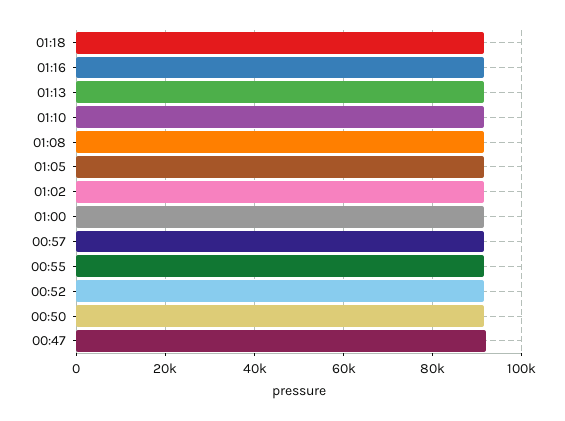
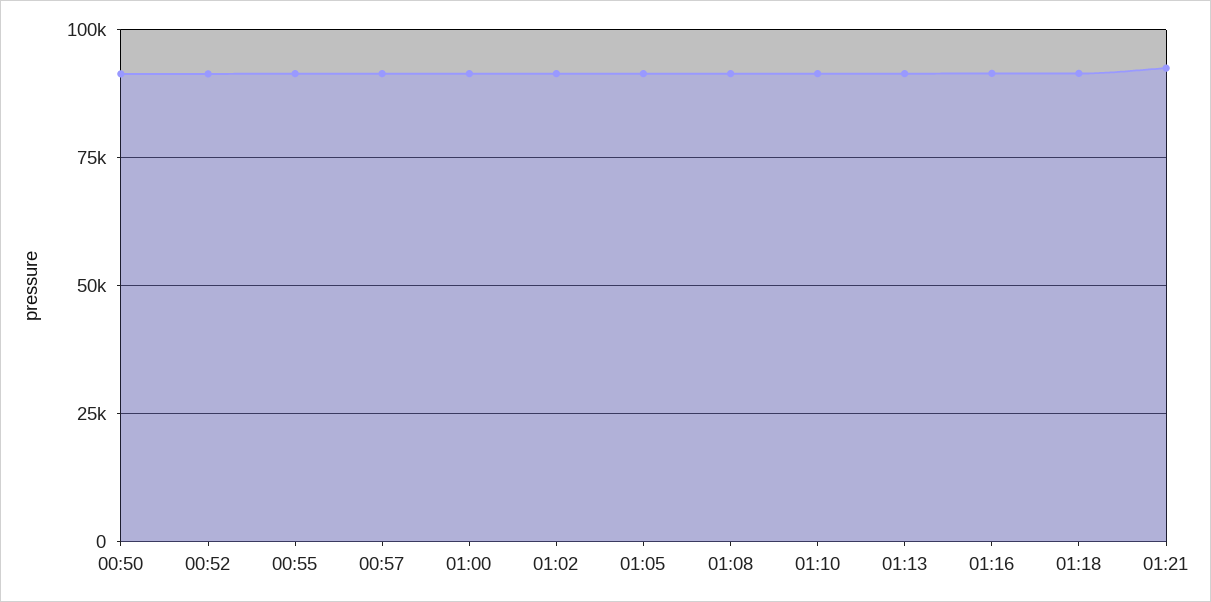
00:47: 92000 -> none
01:21: none -> 92500

